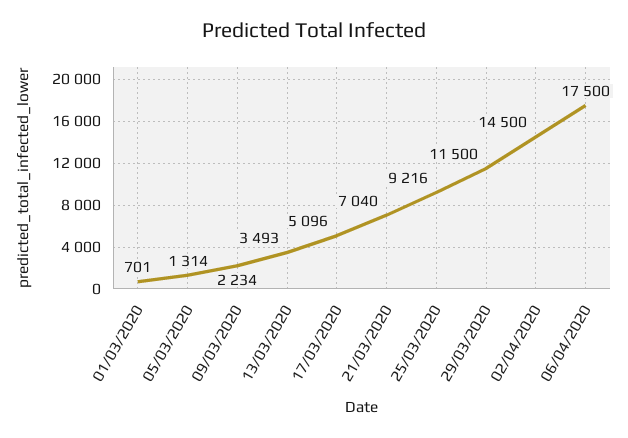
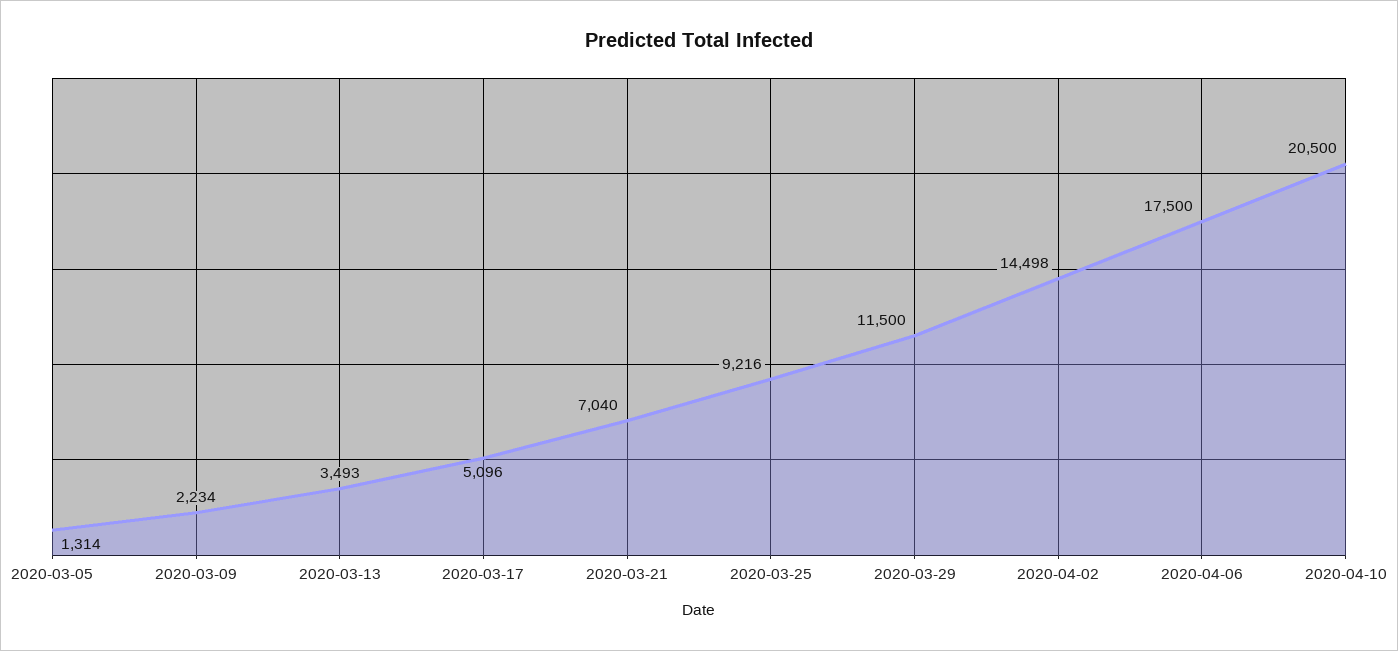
01/03/2020: 701 -> none
02/04/2020: 14500 -> 14498
2020-04-10: none -> 20500

